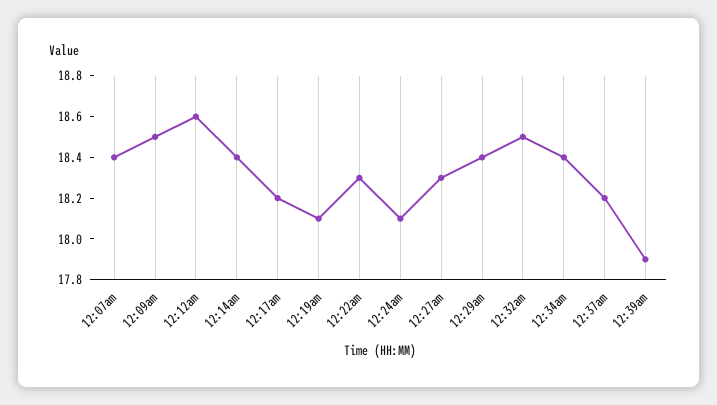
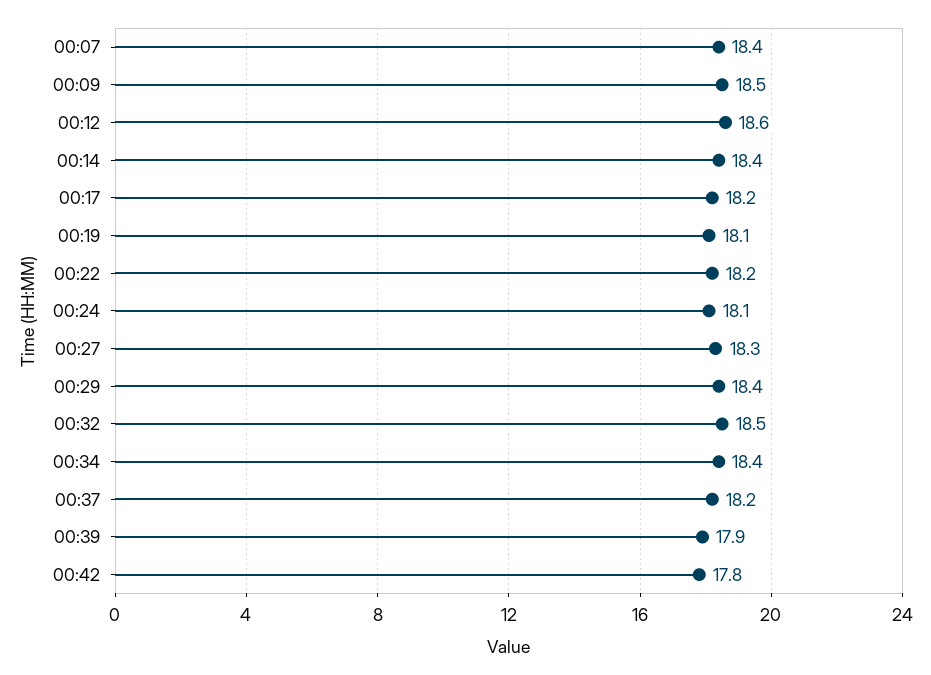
12:22am: 18.3 -> 18.2
00:42: none -> 17.8

